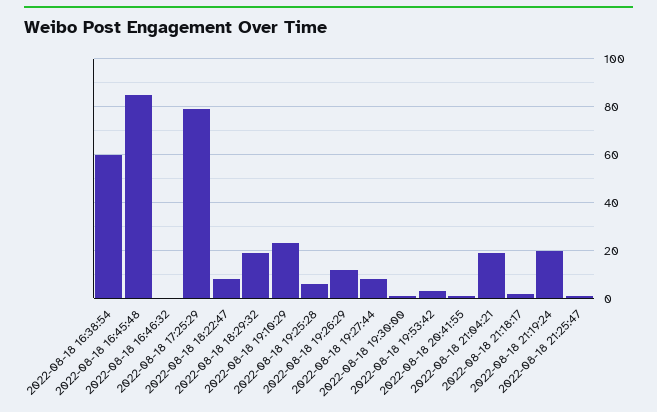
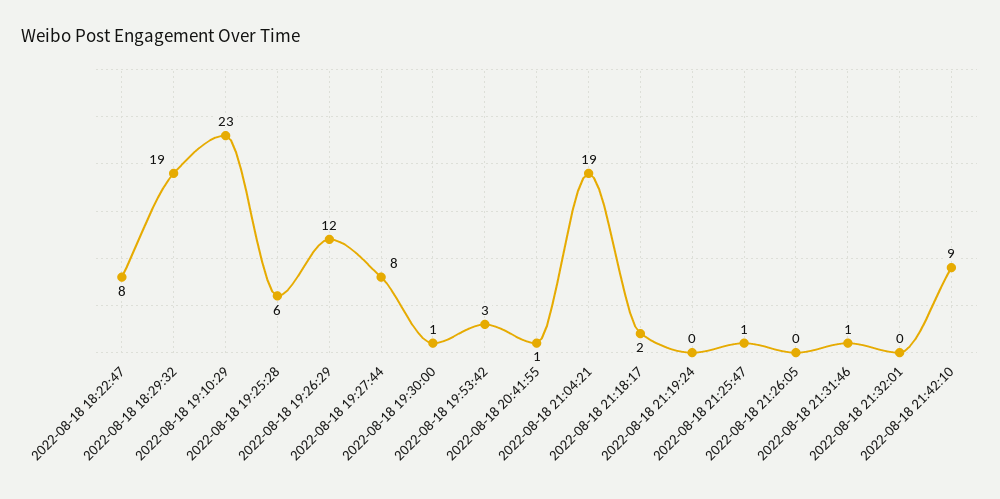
2022-08-18 16:38:54: 60 -> none
2022-08-18 16:45:48: 85 -> none
2022-08-18 16:46:32: 0 -> none
2022-08-18 17:25:29: 80 -> none
2022-08-18 21:19:24: 20 -> 0
2022-08-18 21:26:05: none -> 0
2022-08-18 21:31:46: none -> 1
2022-08-18 21:32:01: none -> 0
2022-08-18 21:42:10: none -> 9

